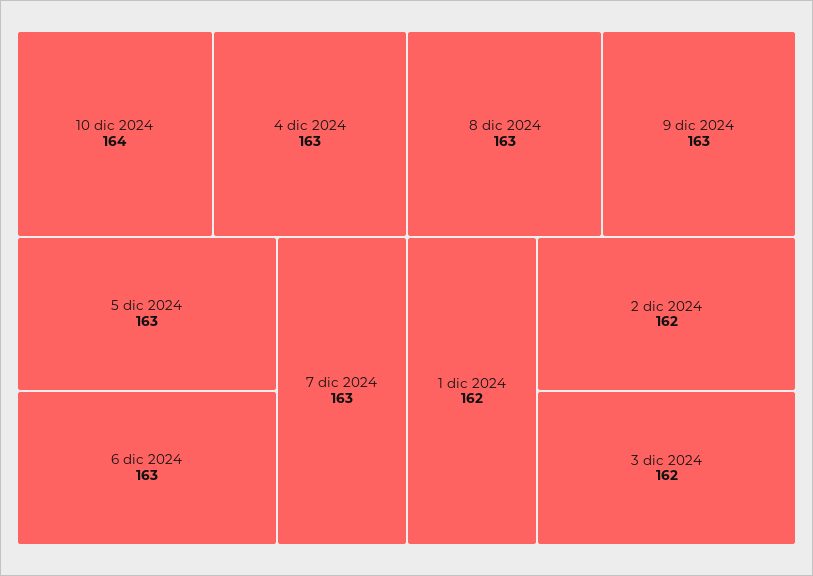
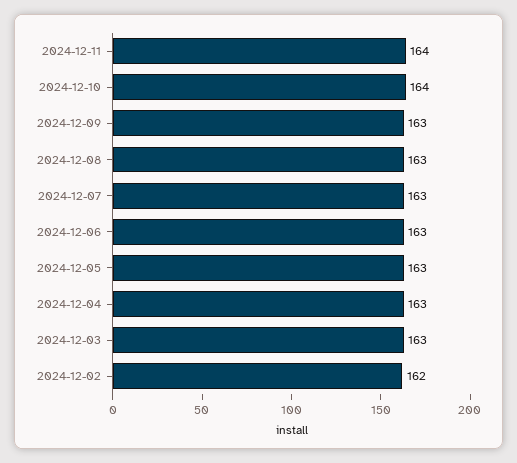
1 dic 2024: 162 -> none
3 dic 2024: 162 -> 163
2024-12-11: none -> 164

